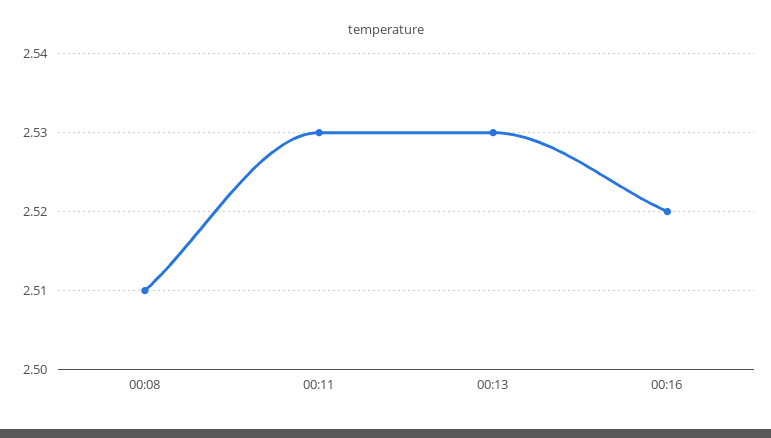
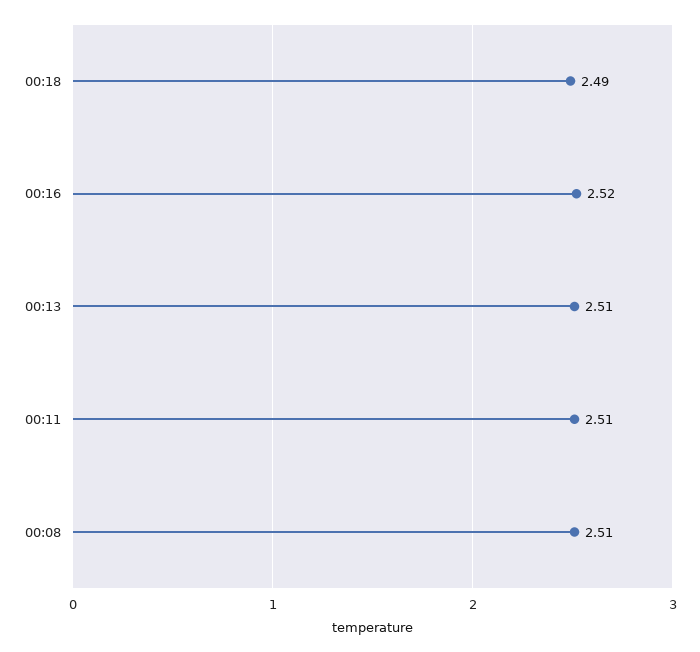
00:11: 2.53 -> 2.51
00:13: 2.53 -> 2.51
00:18: none -> 2.49

